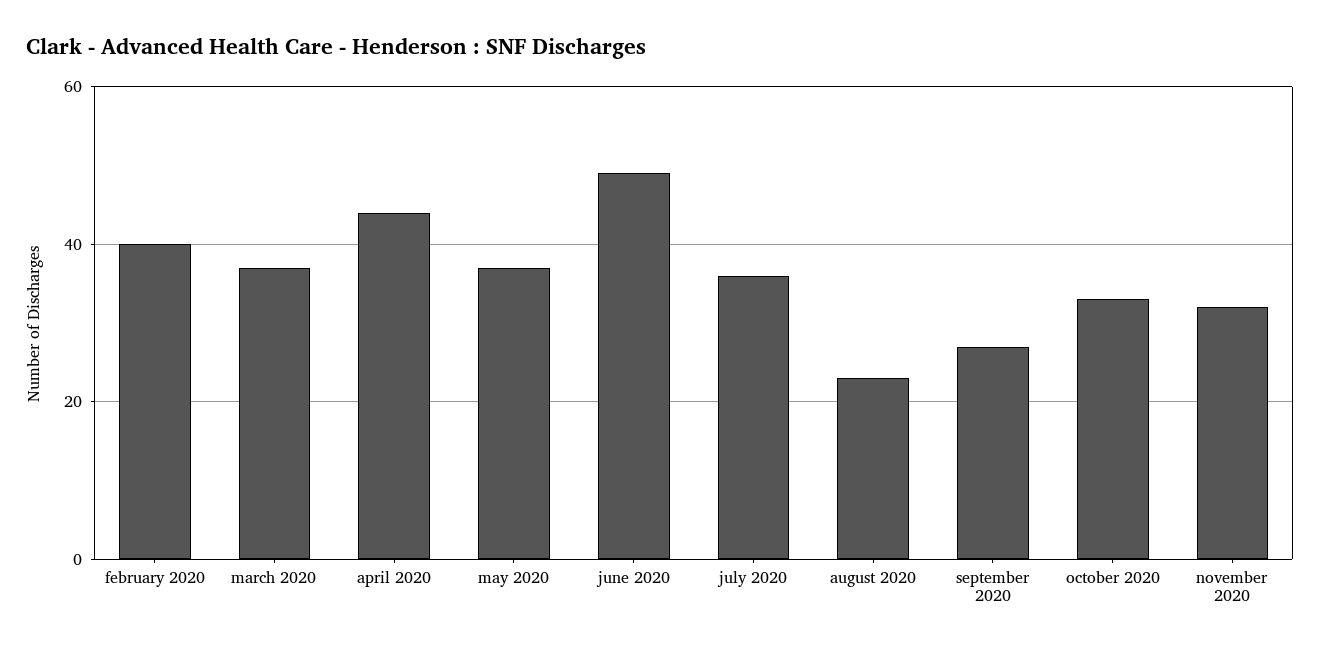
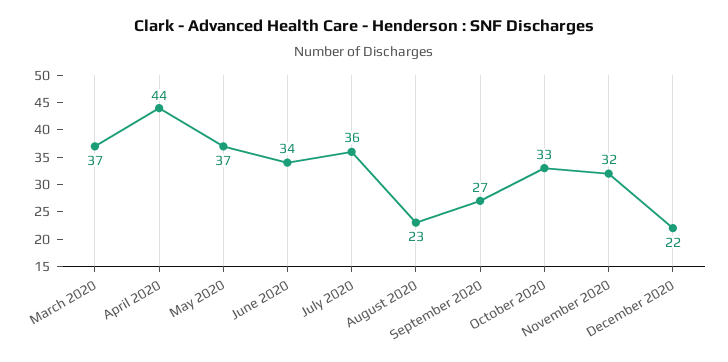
february 2020: 40 -> none
june 2020: 50 -> 34
December 2020: none -> 22

